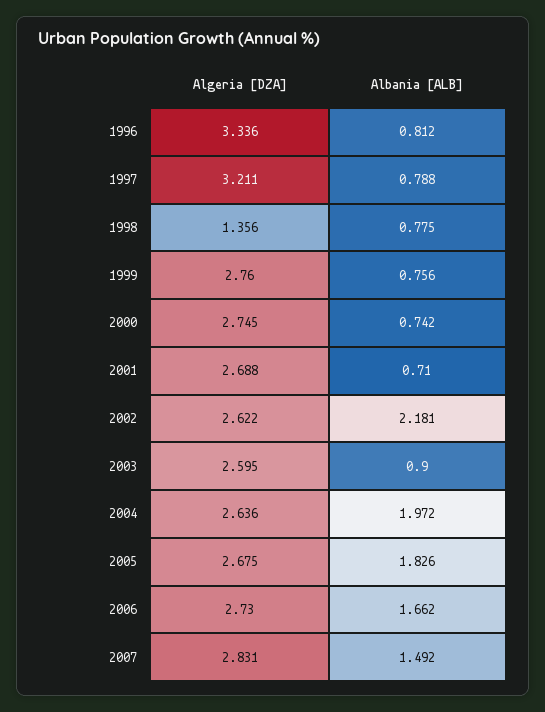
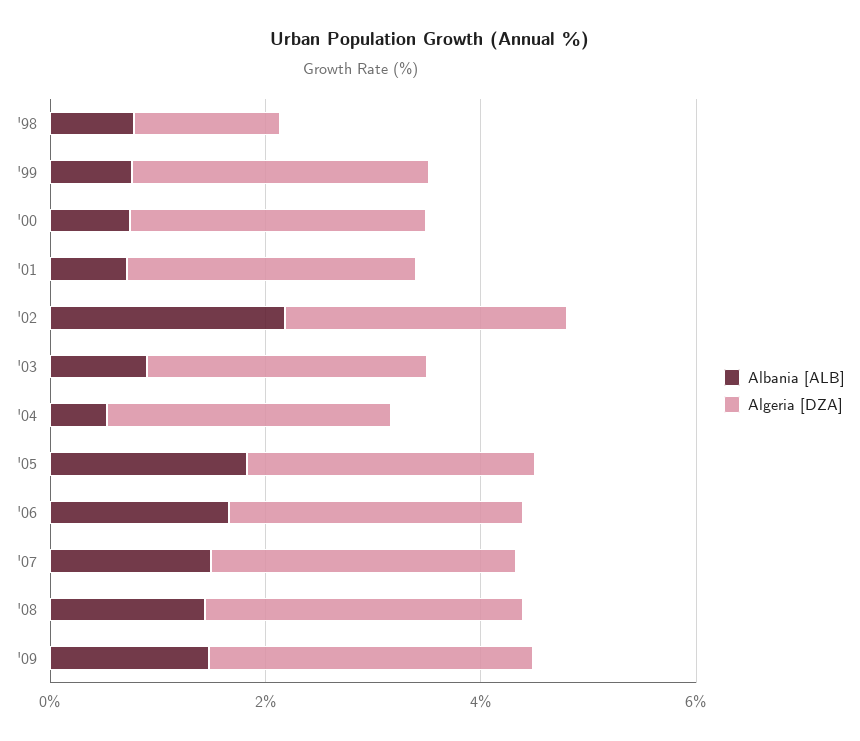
Algeria [DZA], 1996: 3.336 -> none
Albania [ALB], 1996: 0.812 -> none
Algeria [DZA], 1997: 3.211 -> none
Albania [ALB], 1997: 0.788 -> none
Albania [ALB], 2004: 1.972 -> 0.5
Albania [ALB], '08: none -> 1.5
Algeria [DZA], '08: none -> 3
Albania [ALB], '09: none -> 1.5
Algeria [DZA], '09: none -> 3

